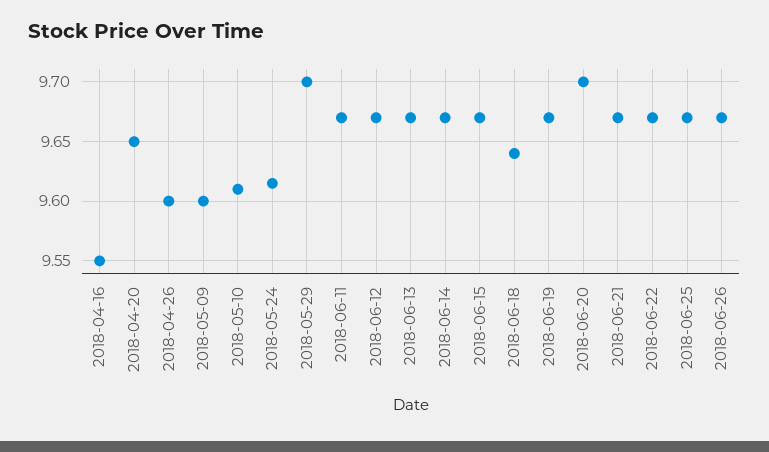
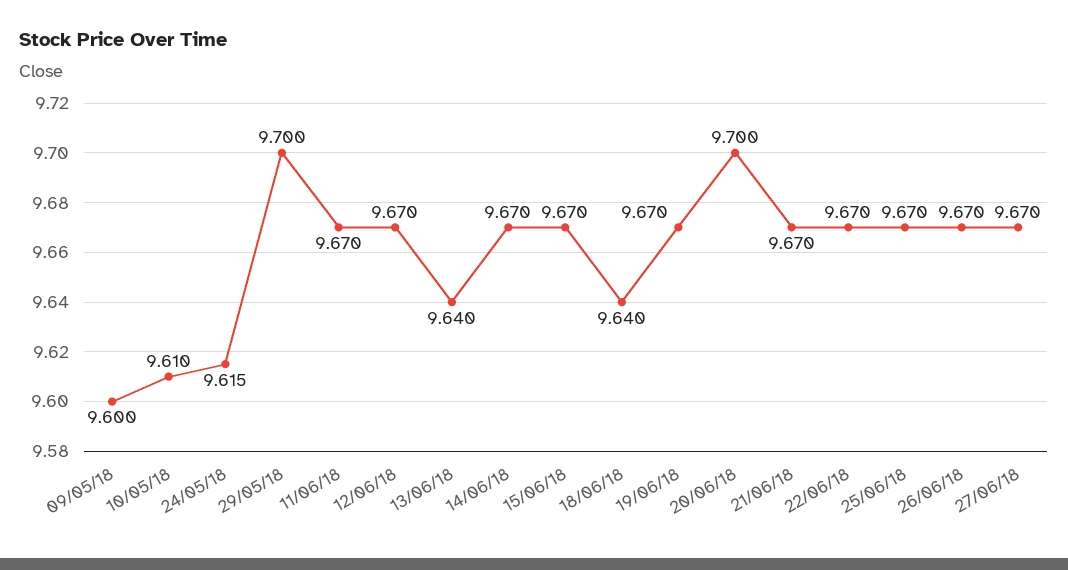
2018-04-16: 9.55 -> none
2018-04-20: 9.65 -> none
2018-04-26: 9.6 -> none
2018-06-13: 9.67 -> 9.64
27/06/18: none -> 9.67

